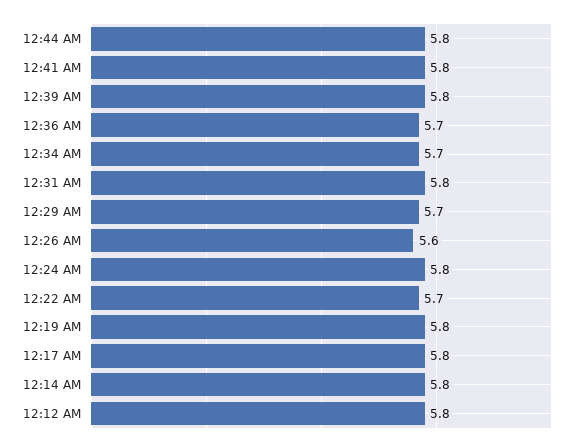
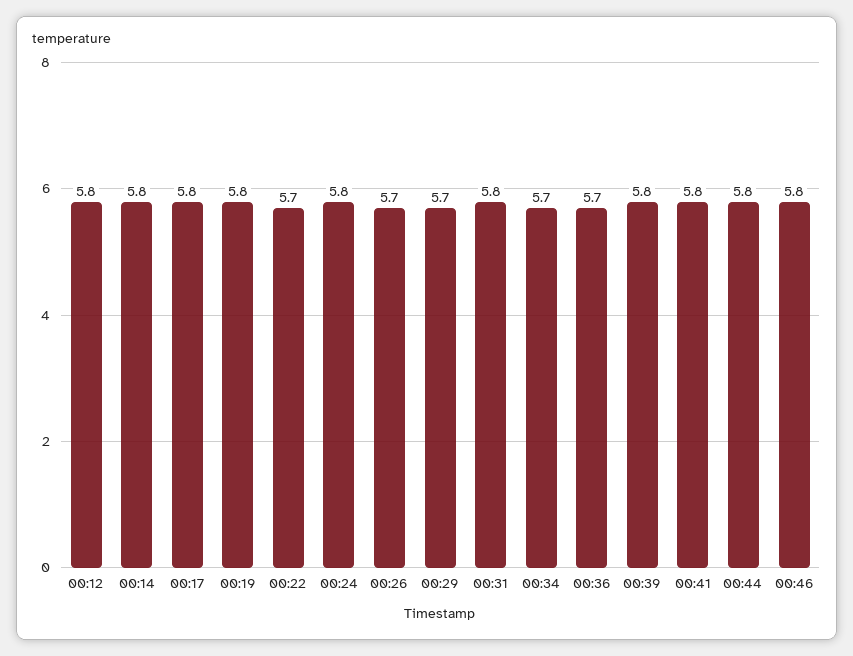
12:26 AM: 5.6 -> 5.7
00:46: none -> 5.8

